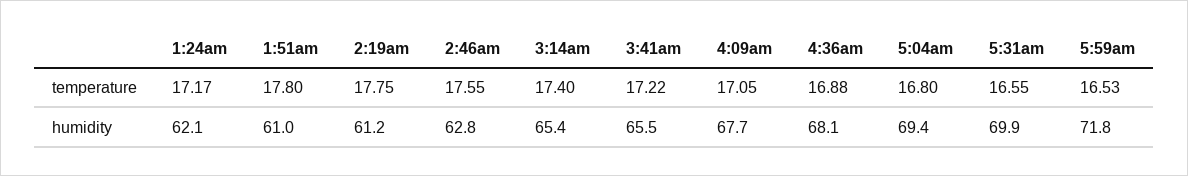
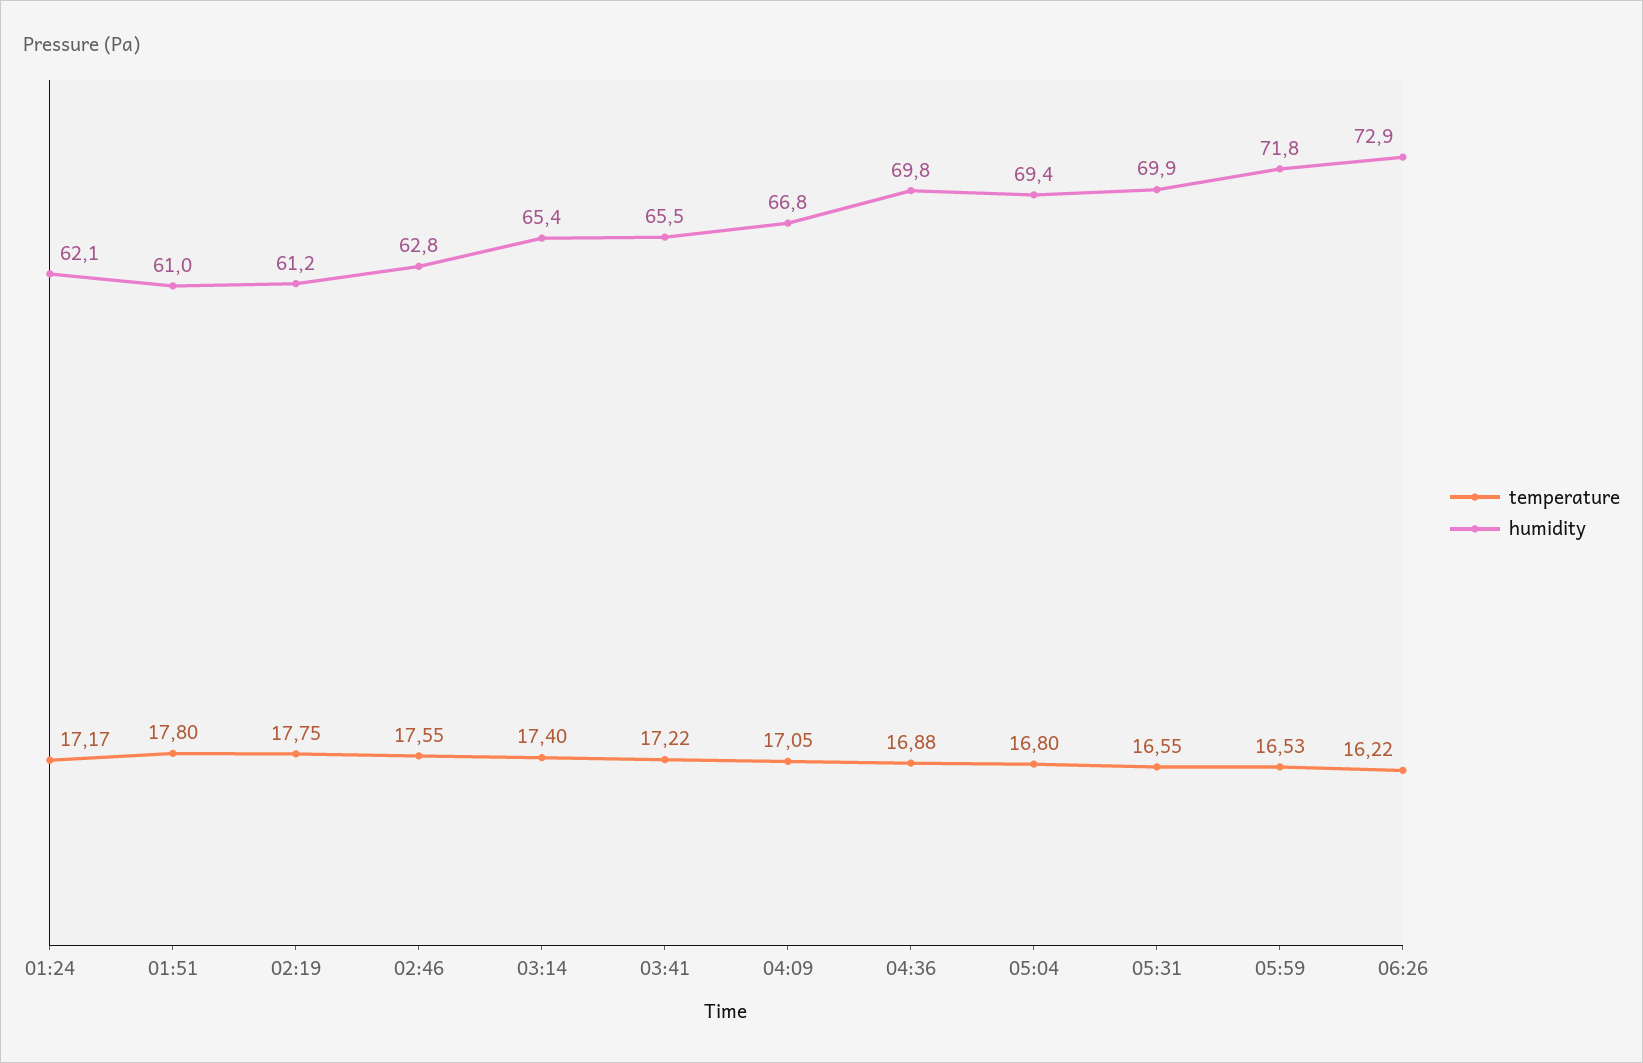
humidity, 4:09am: 67.7 -> 66.8
humidity, 4:36am: 68.1 -> 69.8
temperature, 06:26: none -> 16.22
humidity, 06:26: none -> 72.9

